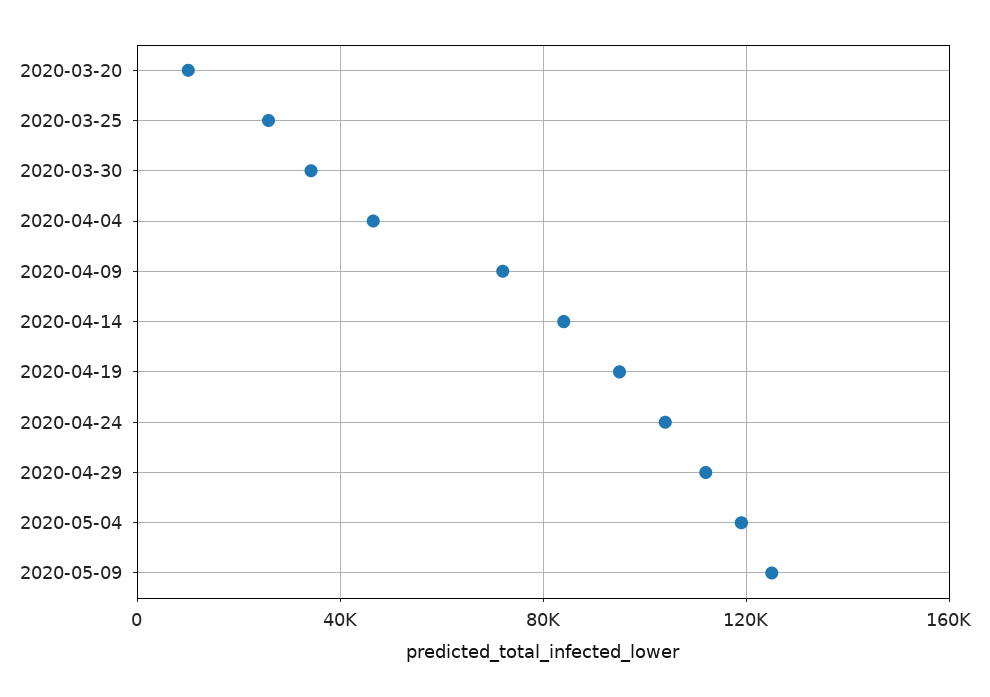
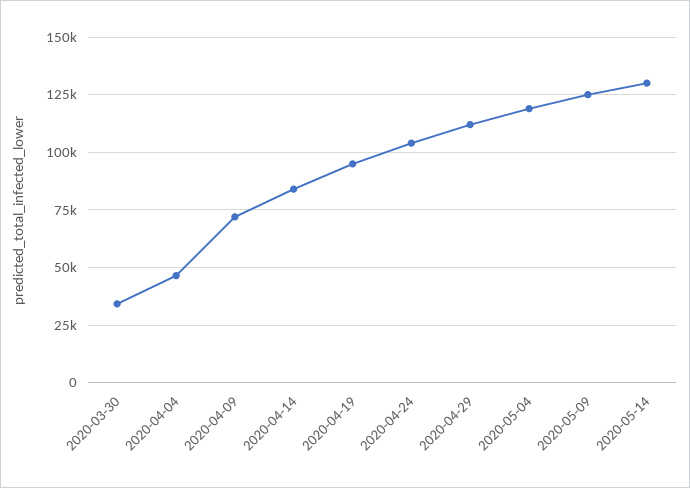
2020-03-20: 10000 -> none
2020-03-25: 25000 -> none
2020-05-14: none -> 130000

